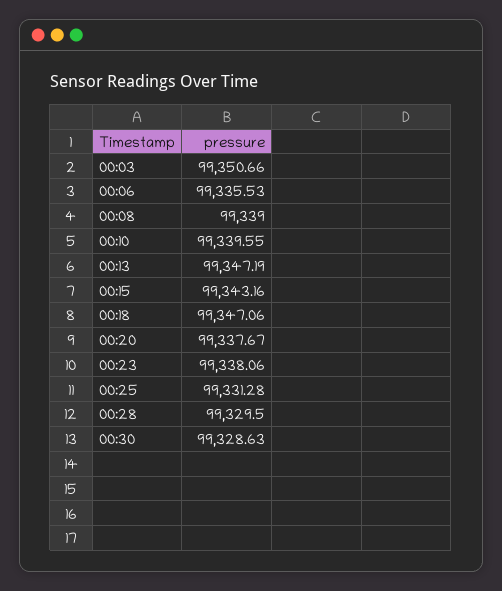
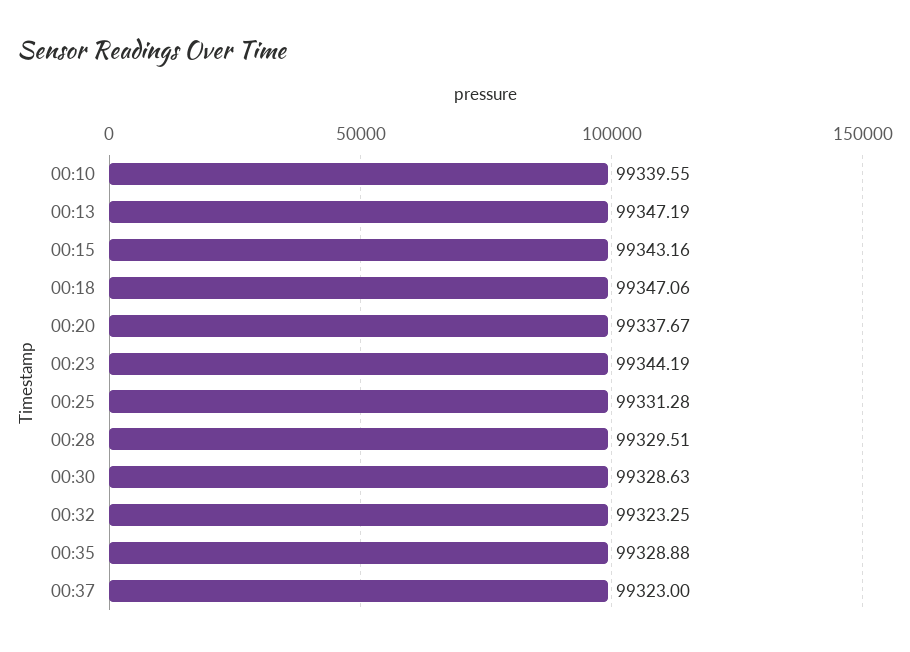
00:03: 99350.66 -> none
00:06: 99335.53 -> none
00:08: 99339 -> none
00:23: 99338.06 -> 99344.19
00:28: 99329.5 -> 99329.51
00:32: none -> 99323.25
00:35: none -> 99328.88
00:37: none -> 99323

